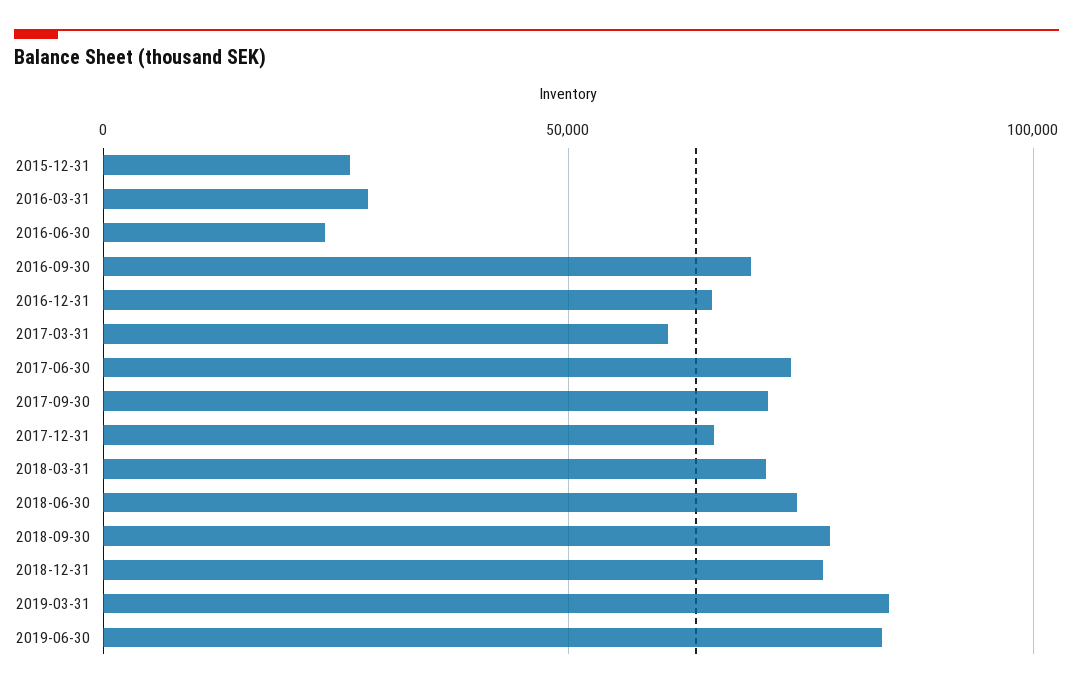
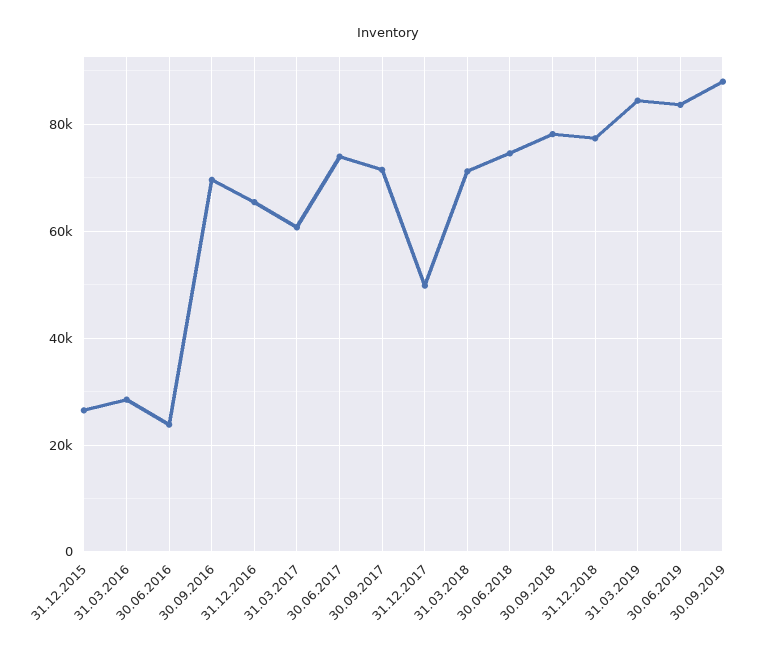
2017-12-31: 65000 -> 50000
30.09.2019: none -> 88000

